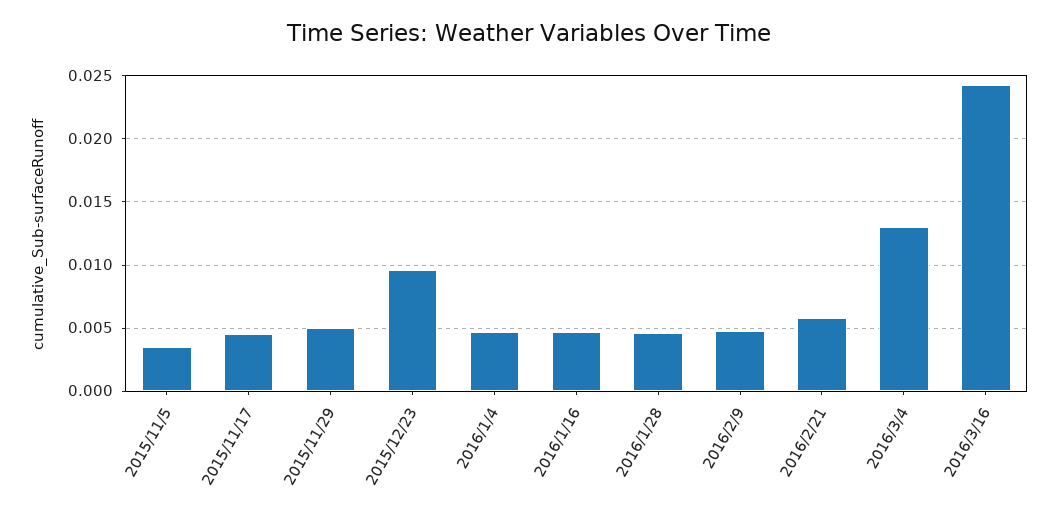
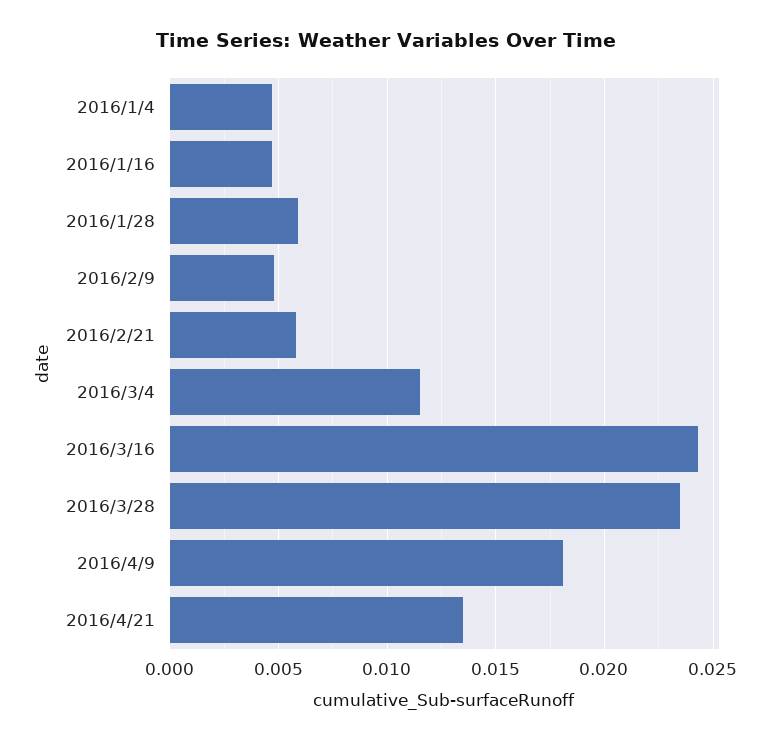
2015/11/5: 0.0035 -> none
2015/11/17: 0.0045 -> none
2015/11/29: 0.005 -> none
2015/12/23: 0.0095 -> none
2016/1/28: 0.0045 -> 0.006
2016/3/4: 0.013 -> 0.0115
2016/3/28: none -> 0.0235
2016/4/9: none -> 0.018
2016/4/21: none -> 0.0135

